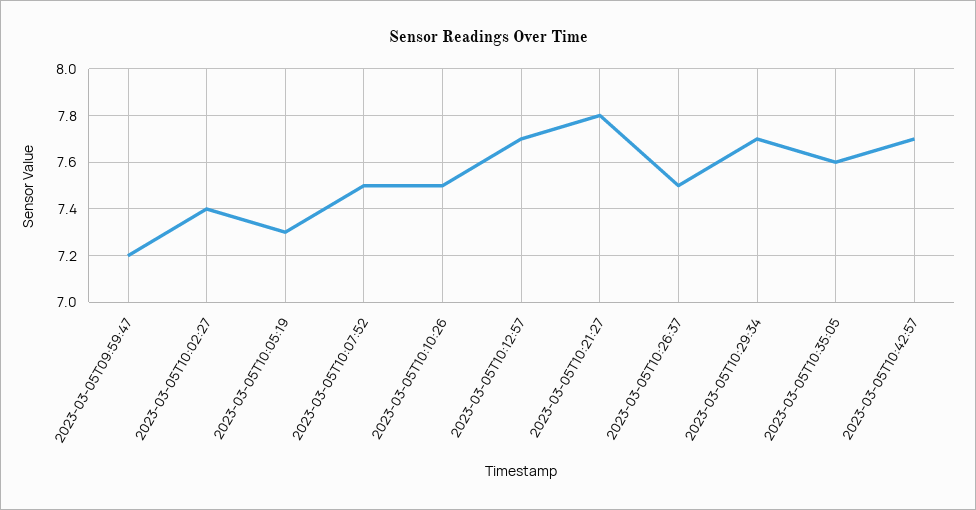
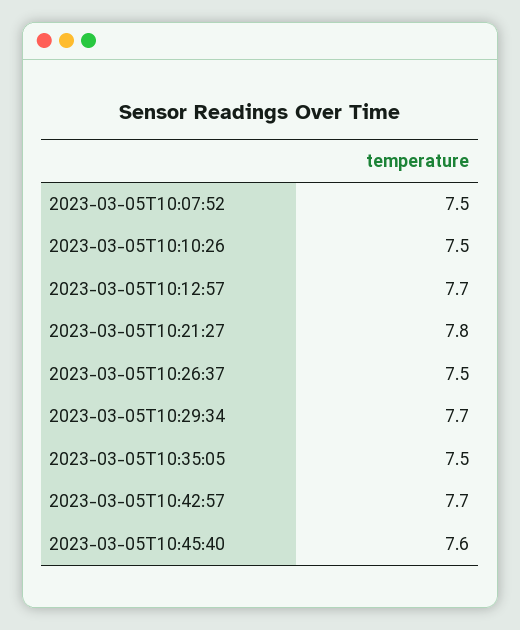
2023-03-05T09:59:47: 7.2 -> none
2023-03-05T10:02:27: 7.4 -> none
2023-03-05T10:05:19: 7.3 -> none
2023-03-05T10:35:05: 7.6 -> 7.5
2023-03-05T10:45:40: none -> 7.6

